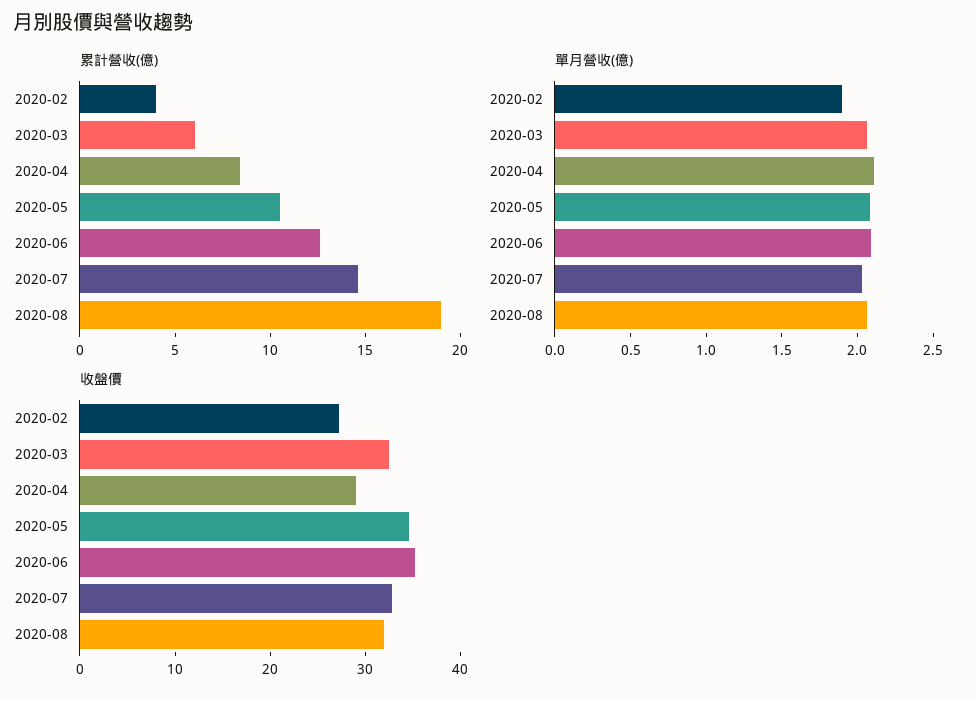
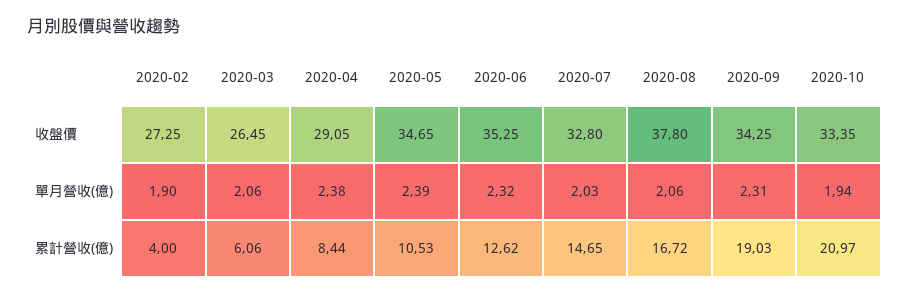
累計營收(億), 2020-08: 19 -> 16.72
單月營收(億), 2020-04: 2.1 -> 2.38
單月營收(億), 2020-05: 2.1 -> 2.39
單月營收(億), 2020-06: 2.1 -> 2.32
收盤價, 2020-03: 32 -> 26.45
收盤價, 2020-08: 32 -> 37.8
收盤價, 2020-09: none -> 34.25
收盤價, 2020-10: none -> 33.35
單月營收(億), 2020-09: none -> 2.31
單月營收(億), 2020-10: none -> 1.94
累計營收(億), 2020-09: none -> 19.03
累計營收(億), 2020-10: none -> 20.97

